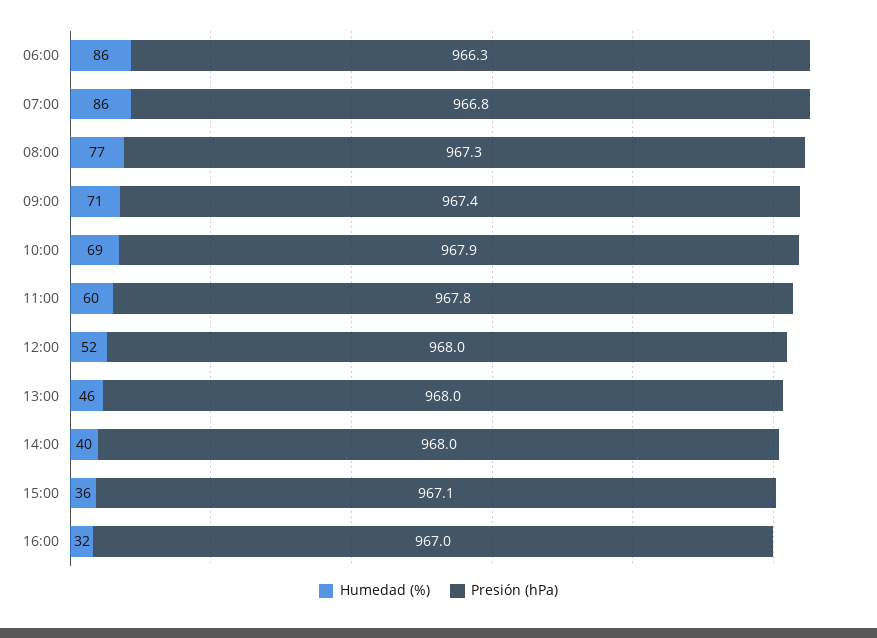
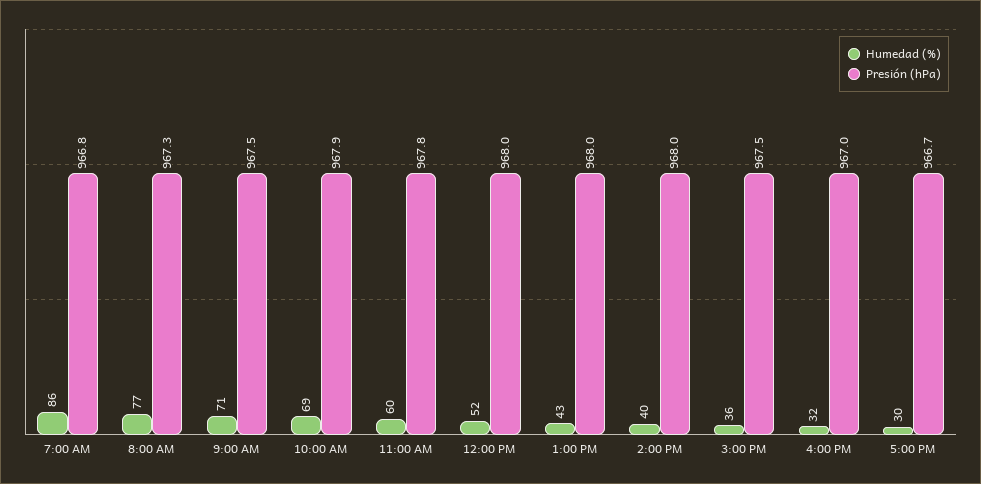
Humedad (%), 06:00: 86 -> none
Presión (hPa), 06:00: 966.3 -> none
Presión (hPa), 09:00: 967.4 -> 967.5
Humedad (%), 13:00: 46 -> 43
Presión (hPa), 15:00: 967.1 -> 967.5
Humedad (%), 5:00 PM: none -> 30
Presión (hPa), 5:00 PM: none -> 966.7

